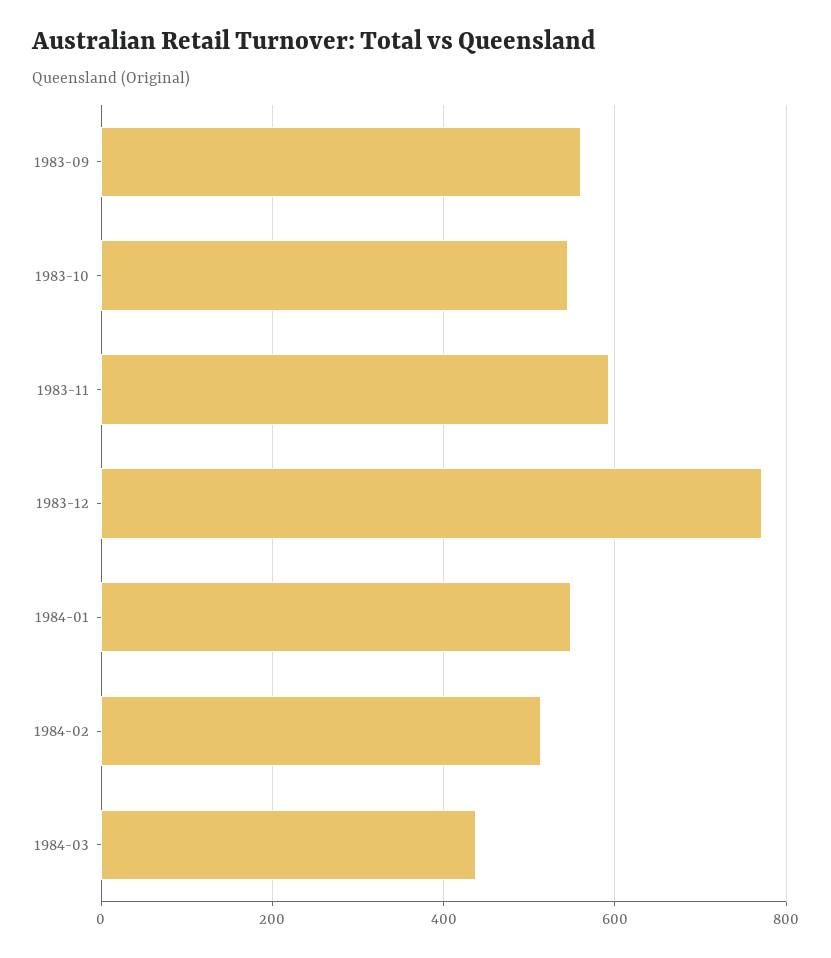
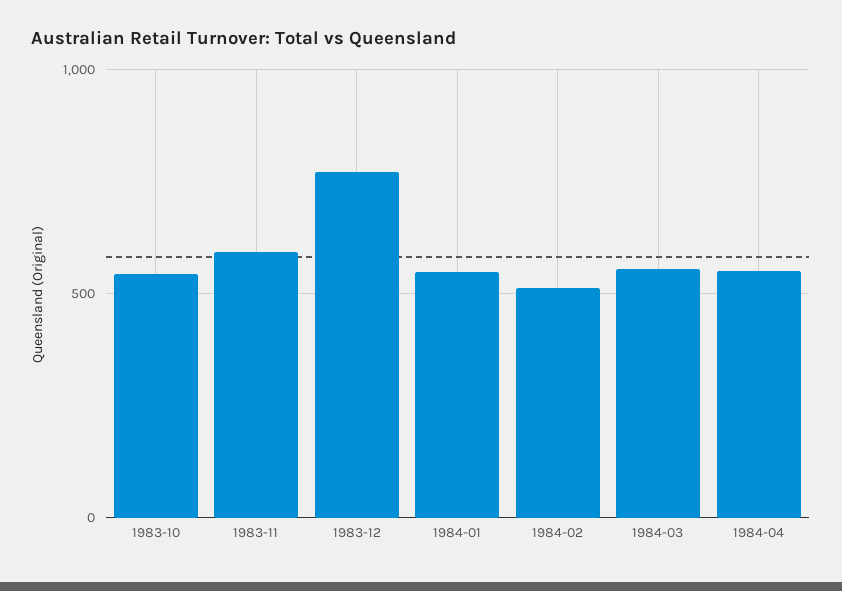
1983-09: 560 -> none
1984-03: 440 -> 550
1984-04: none -> 550

